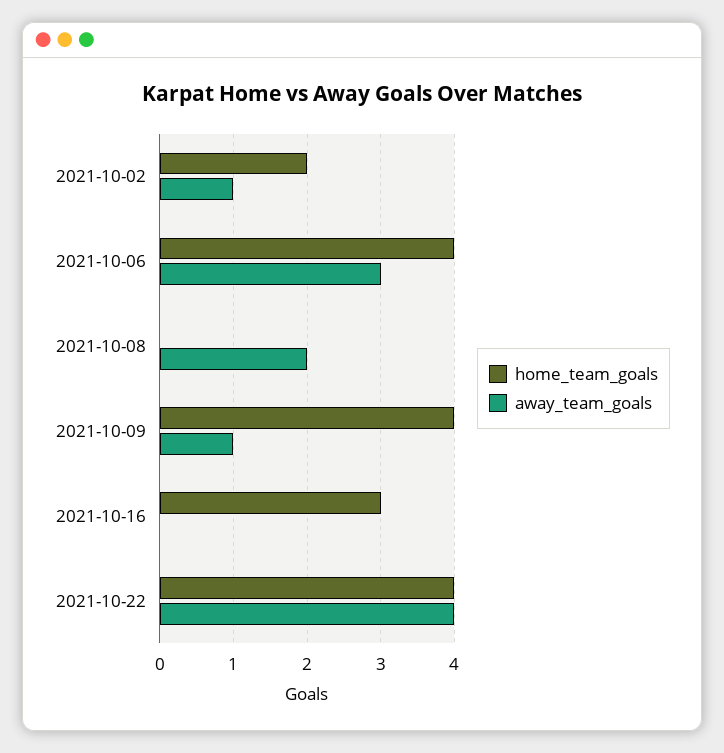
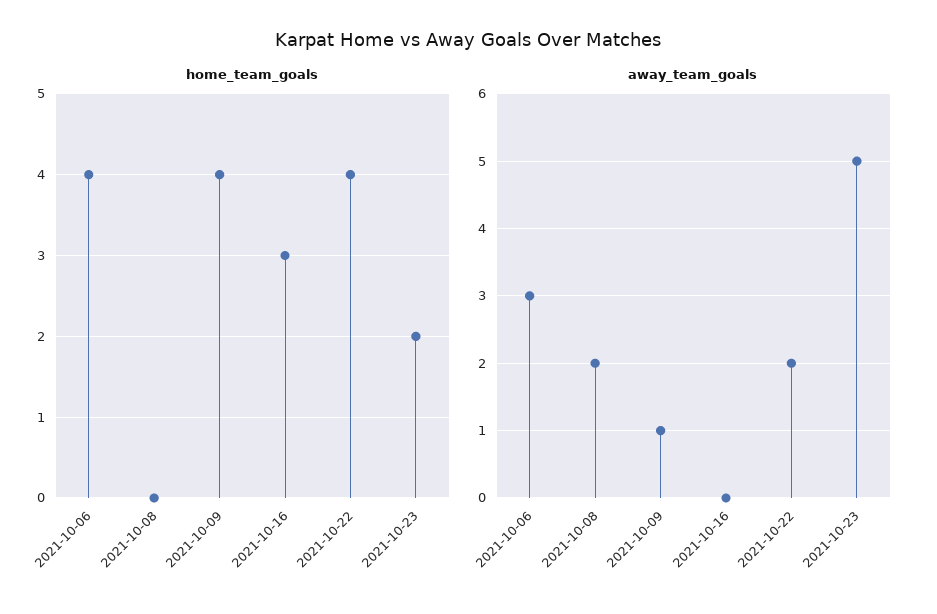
home_team_goals, 2021-10-02: 2 -> none
away_team_goals, 2021-10-02: 1 -> none
away_team_goals, 2021-10-22: 4 -> 2
home_team_goals, 2021-10-23: none -> 2
away_team_goals, 2021-10-23: none -> 5

